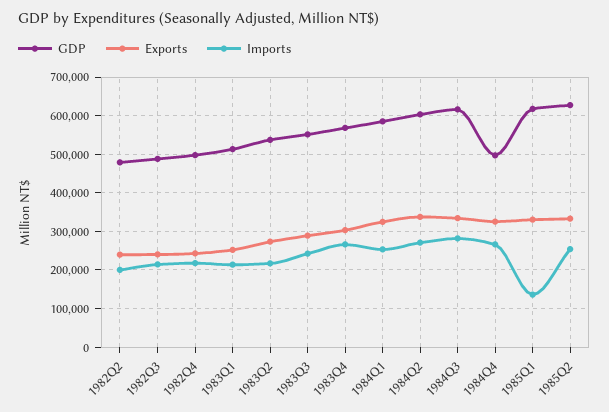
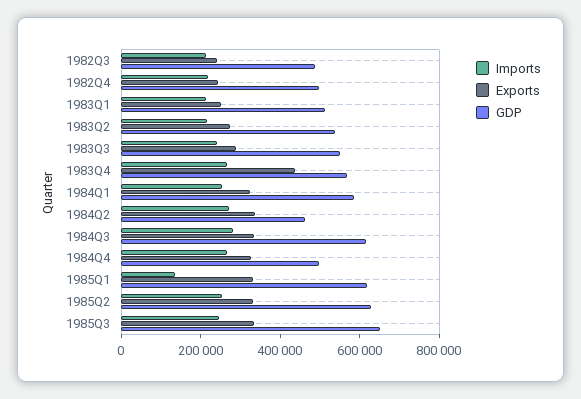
GDP, 1982Q2: 480000 -> none
Exports, 1982Q2: 240000 -> none
Imports, 1982Q2: 200000 -> none
Exports, 1983Q4: 300000 -> 450000
GDP, 1984Q2: 600000 -> 450000
Imports, 1985Q3: none -> 250000
Exports, 1985Q3: none -> 350000
GDP, 1985Q3: none -> 650000

